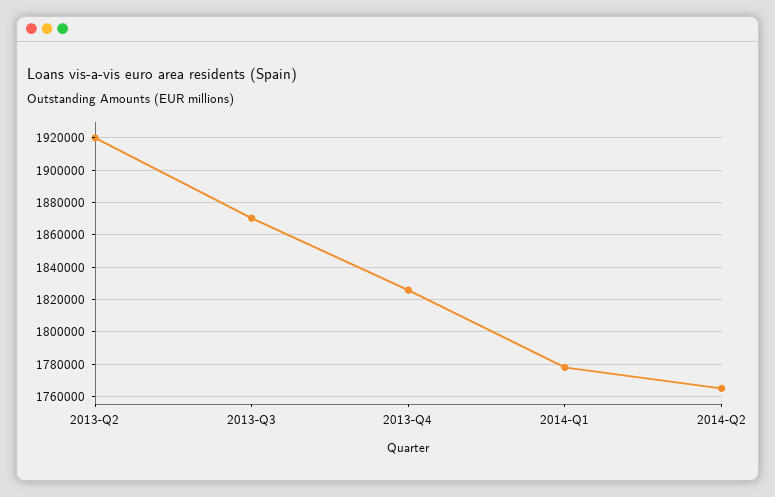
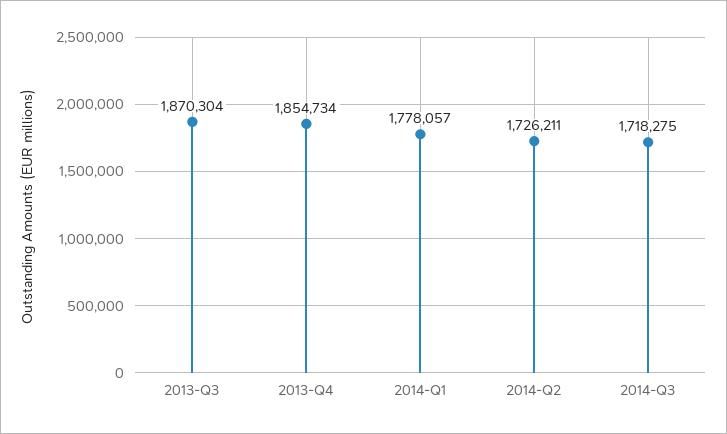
2013-Q2: 1920000 -> none
2013-Q4: 1825000 -> 1854734
2014-Q2: 1765000 -> 1726211
2014-Q3: none -> 1718275

